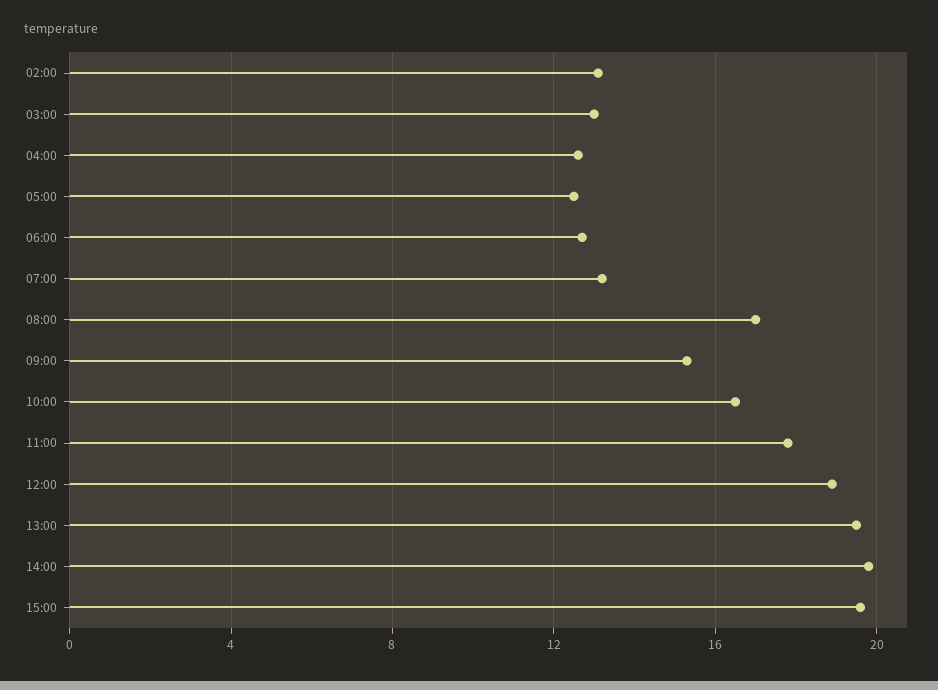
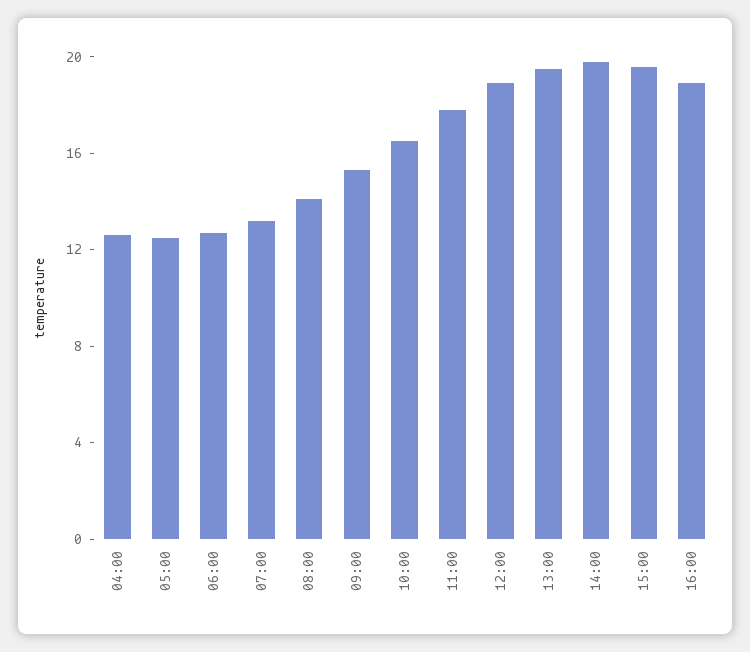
02:00: 13 -> none
03:00: 13 -> none
08:00: 17 -> 14
16:00: none -> 19

